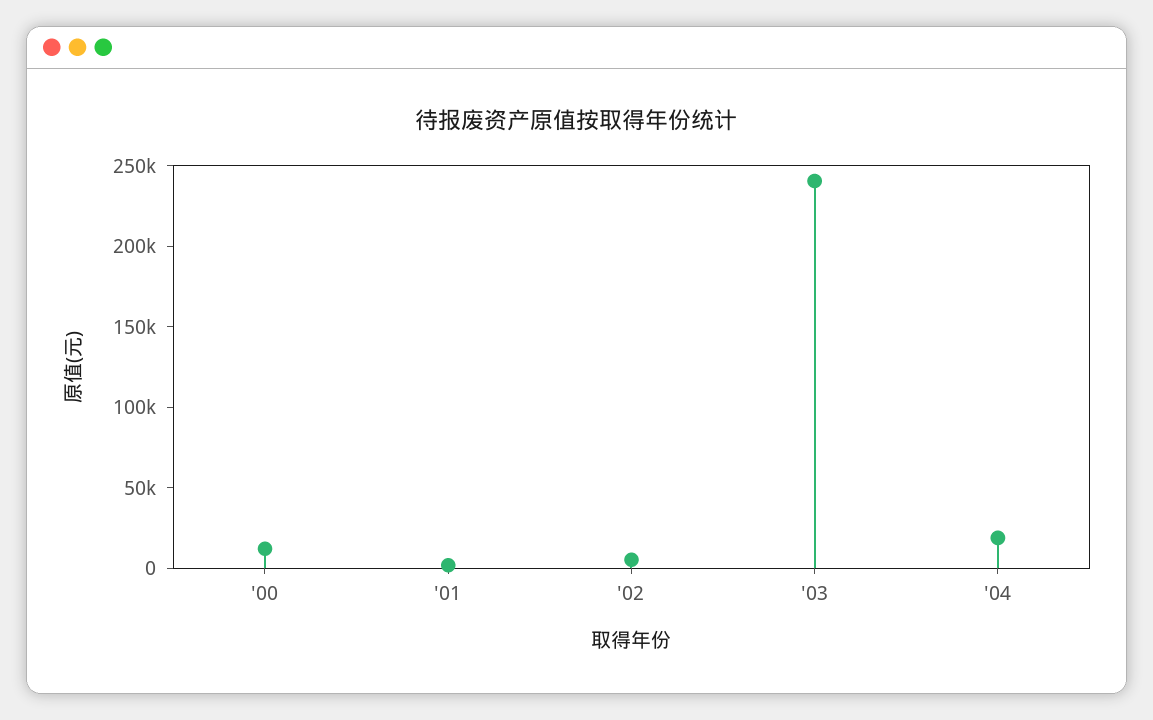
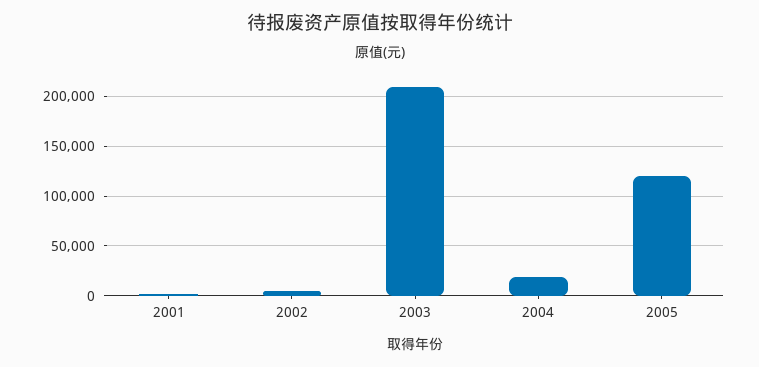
'00: 10000 -> none
'03: 240000 -> 210000
2005: none -> 120000

